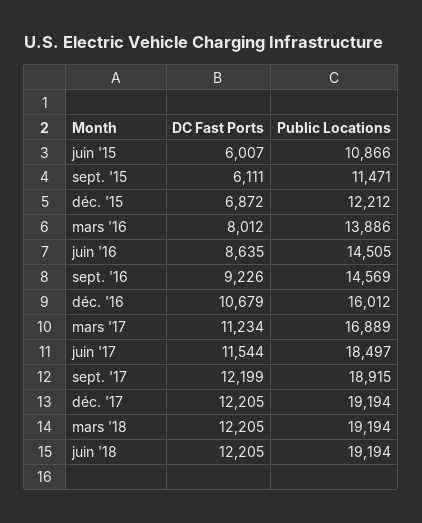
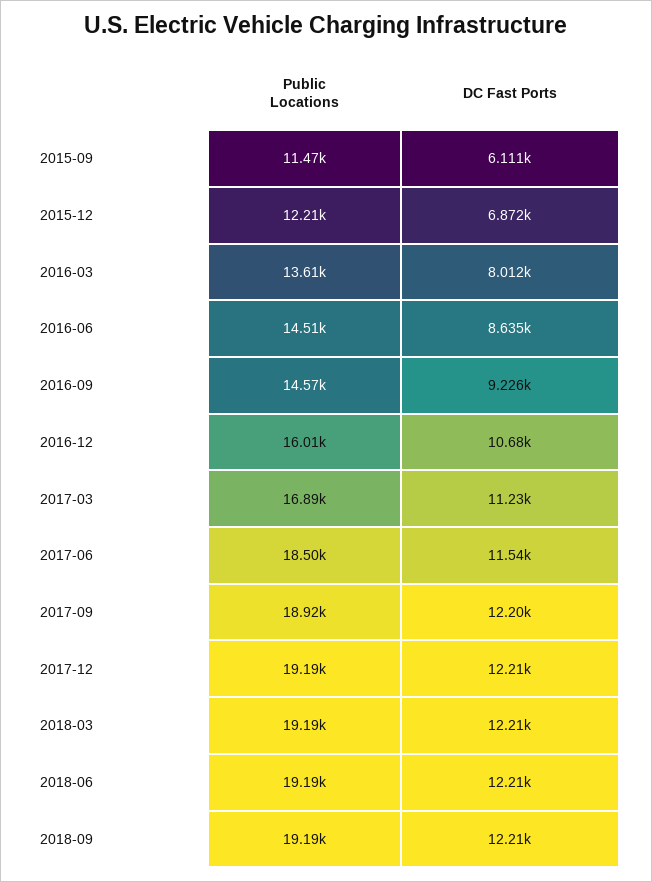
DC Fast Ports, juin '15: 6007 -> none
Public Locations, juin '15: 10866 -> none
Public Locations, mars '16: 13886 -> 13610
Public Locations, 2018-09: none -> 19190
DC Fast Ports, 2018-09: none -> 12210

